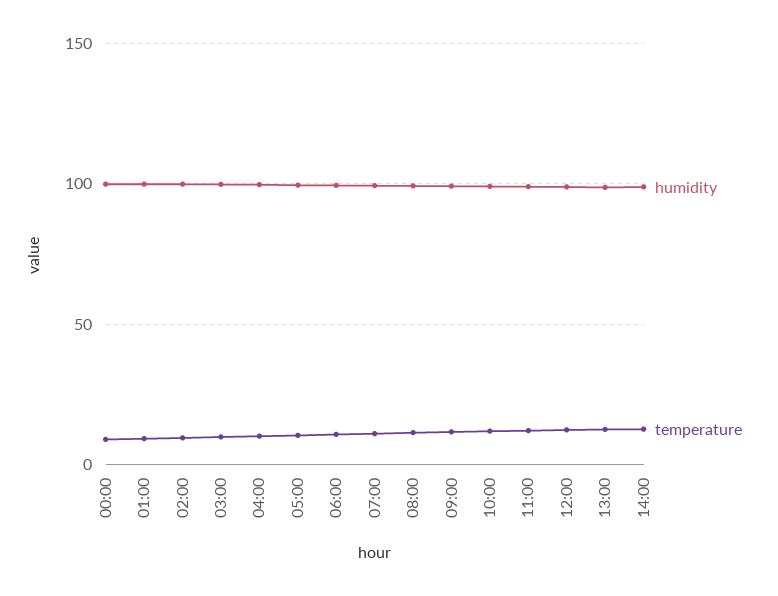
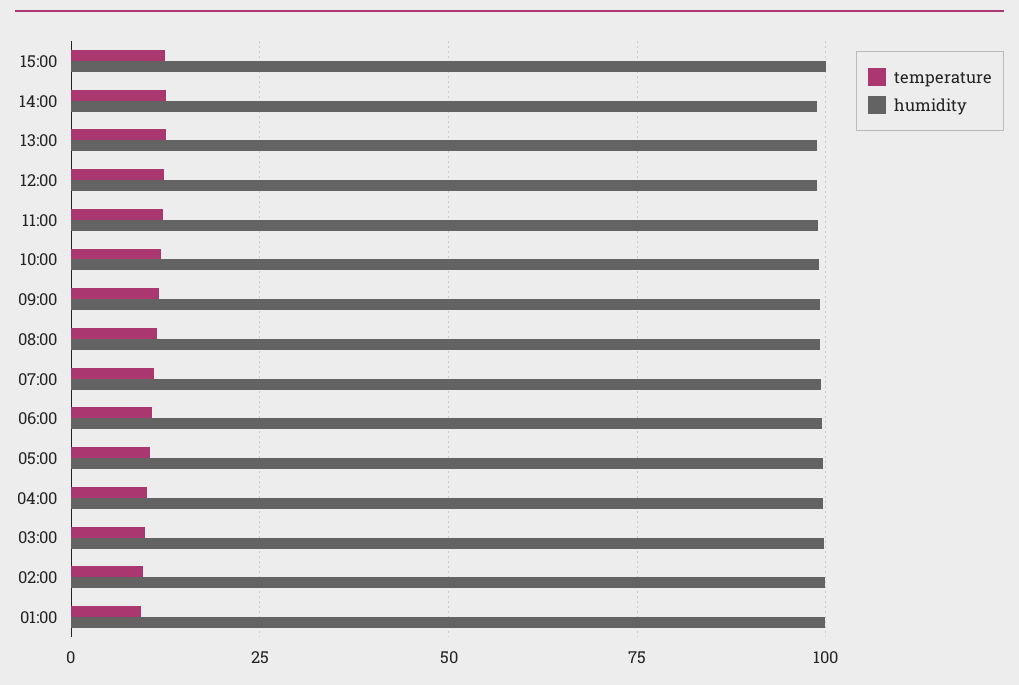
humidity, 00:00: 100 -> none
temperature, 00:00: 10 -> none
temperature, 15:00: none -> 12.5
humidity, 15:00: none -> 100

